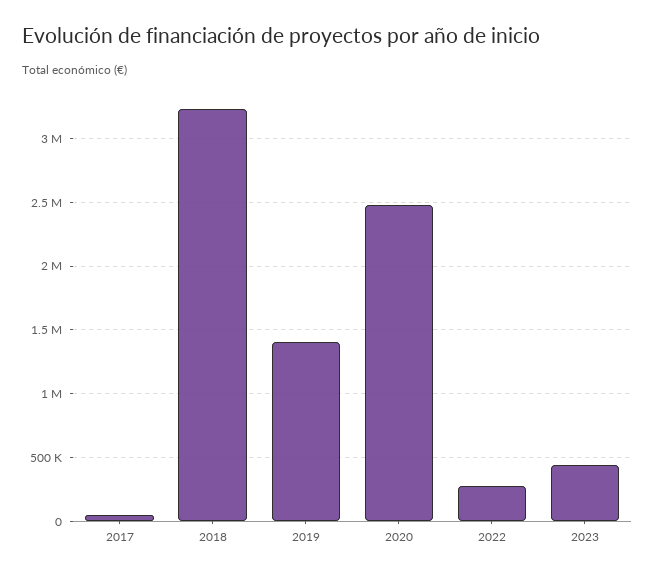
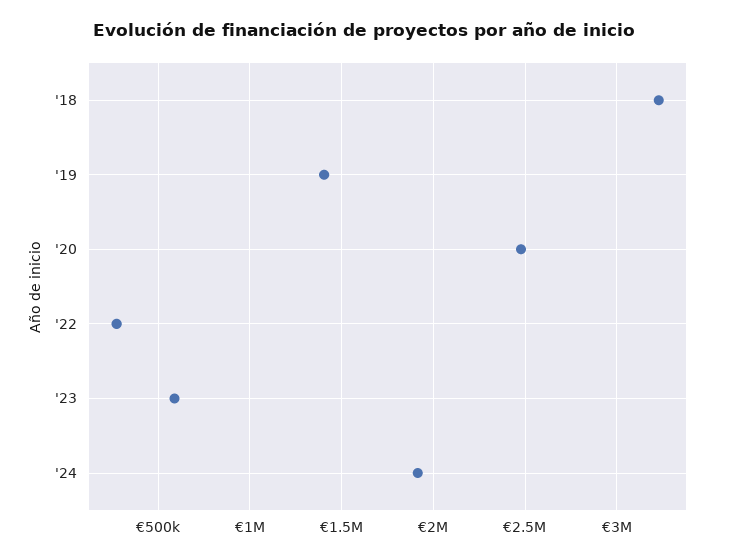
2017: 50000 -> none
2023: 450000 -> 600000
'24: none -> 1900000

